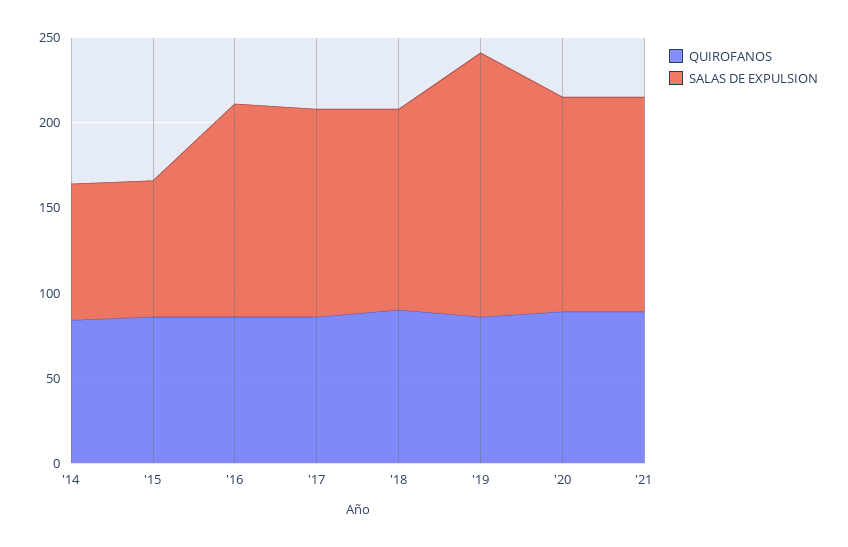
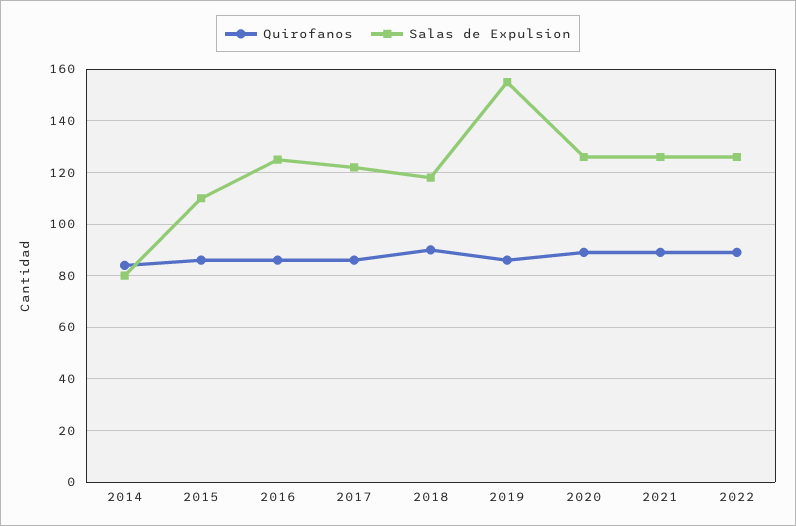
SALAS DE EXPULSION, '15: 80 -> 110
QUIROFANOS, 2022: none -> 90
SALAS DE EXPULSION, 2022: none -> 125

